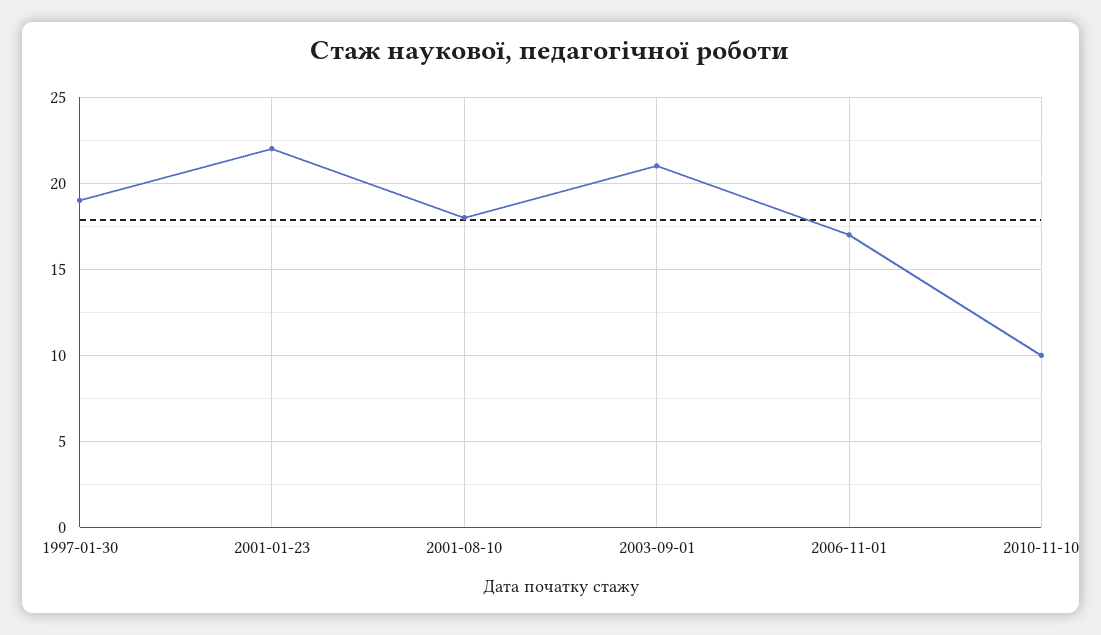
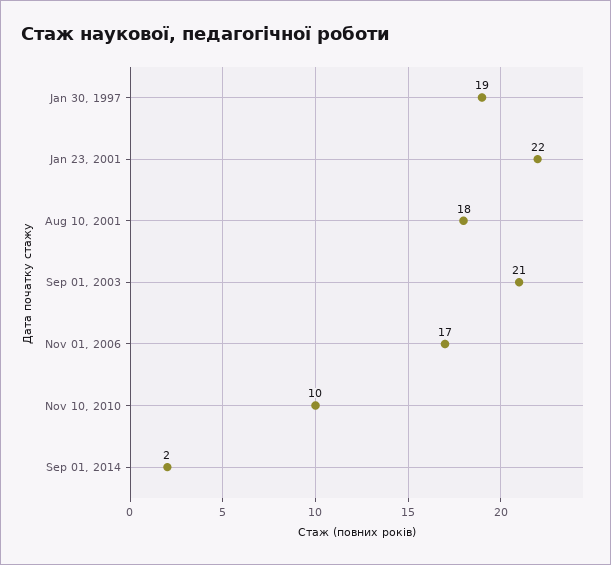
Sep 01, 2014: none -> 2

